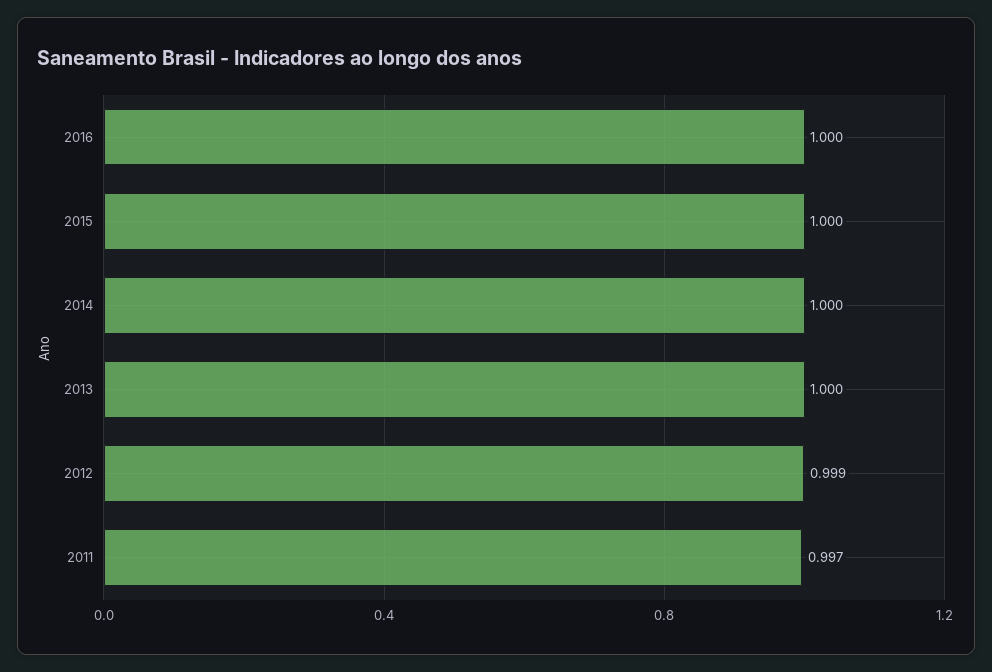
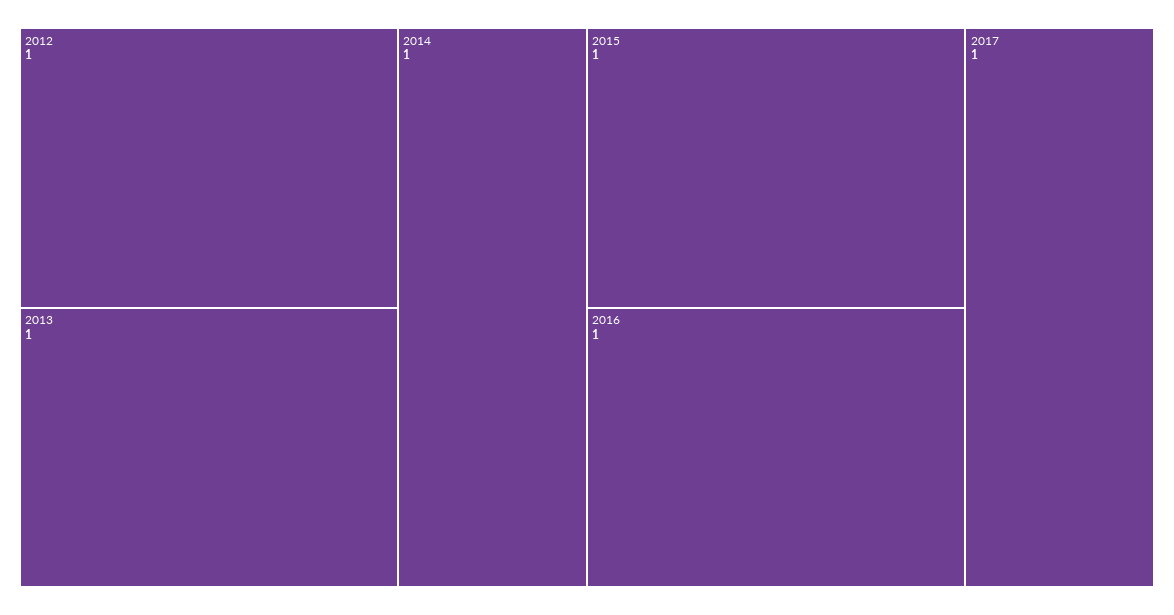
2012: 0.999 -> 1
2011: 0.997 -> none
2017: none -> 1

